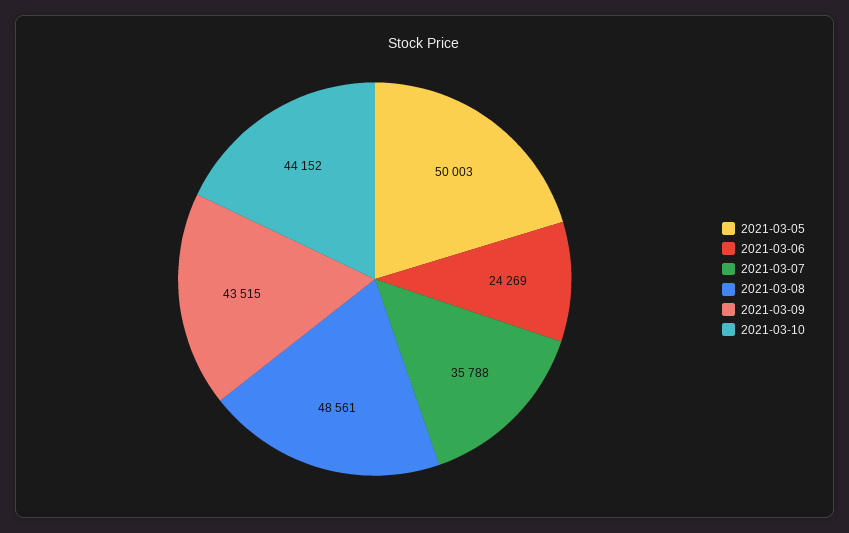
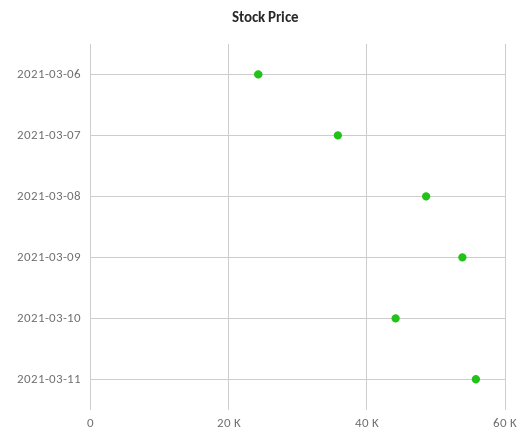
2021-03-05: 50003 -> none
2021-03-09: 43515 -> 54000
2021-03-11: none -> 56000

